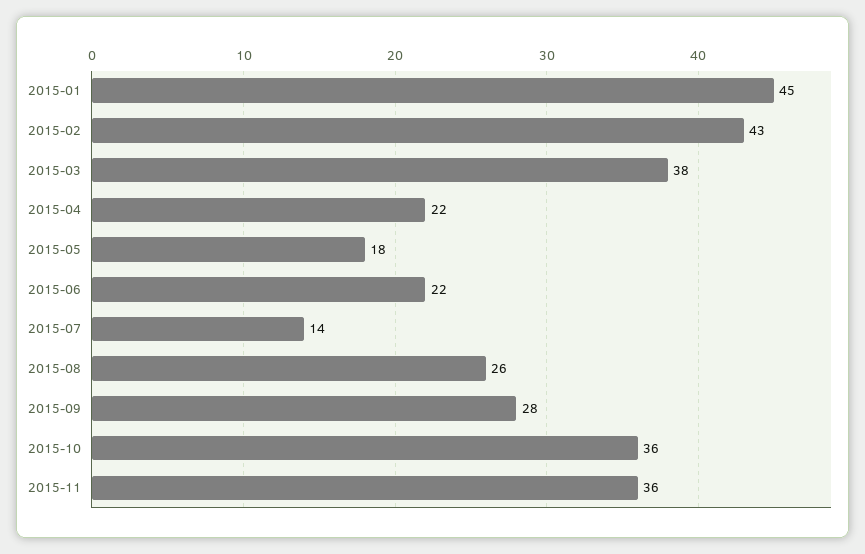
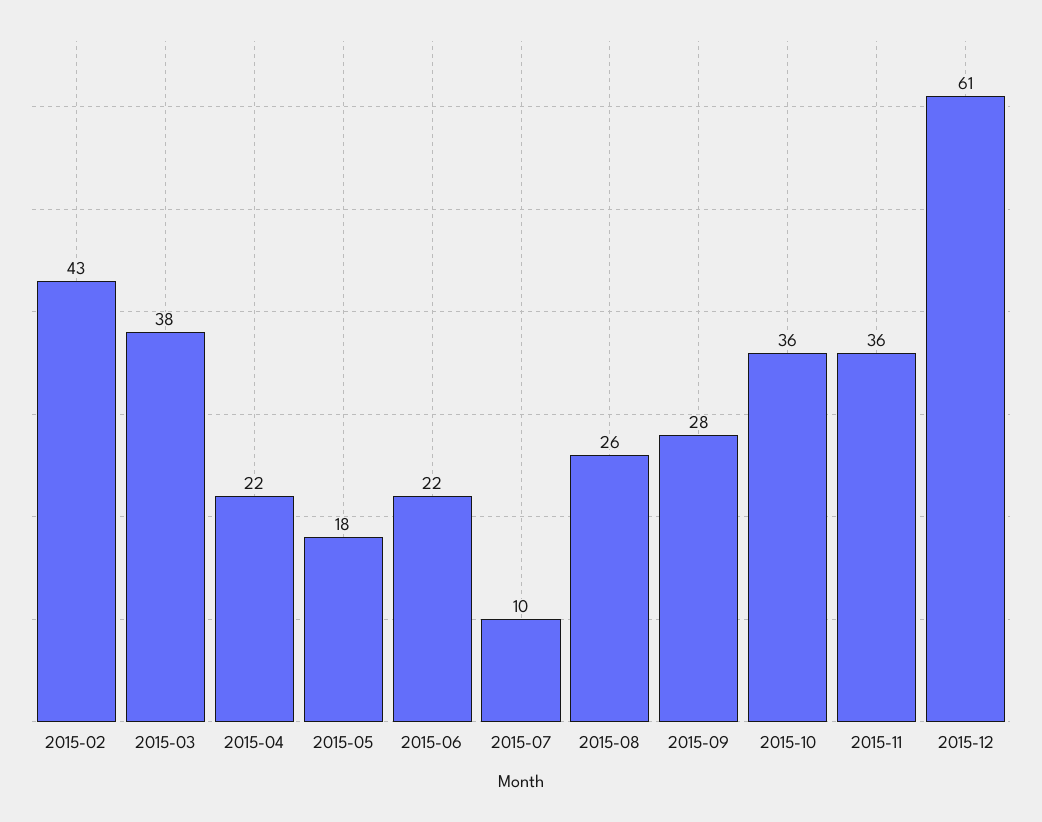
2015-01: 45 -> none
2015-07: 14 -> 10
2015-12: none -> 61

